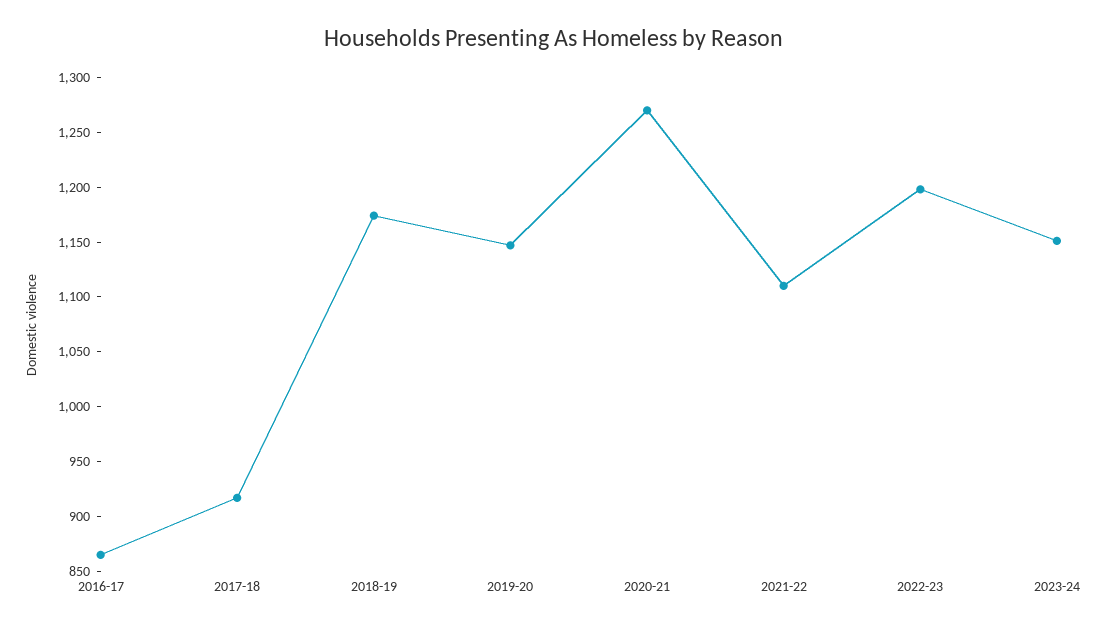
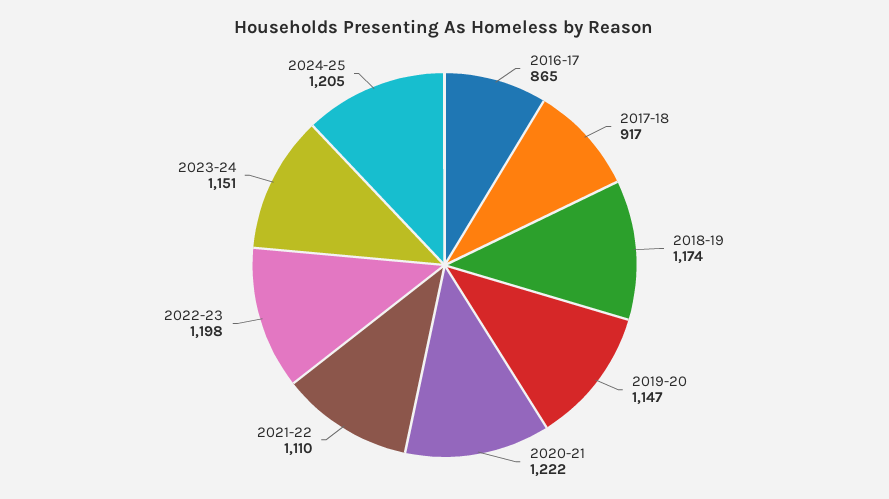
2020-21: 1270 -> 1222
2024-25: none -> 1205

